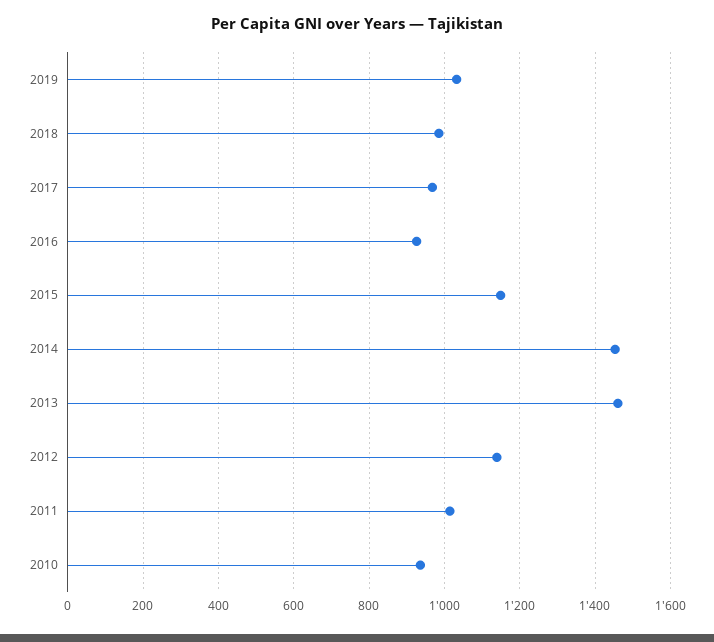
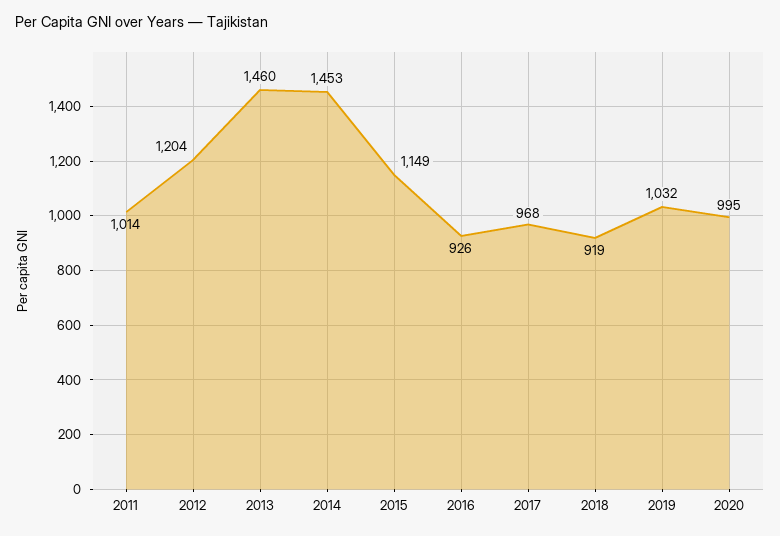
2018: 980 -> 919
2012: 1140 -> 1204
2010: 940 -> none
2020: none -> 995

